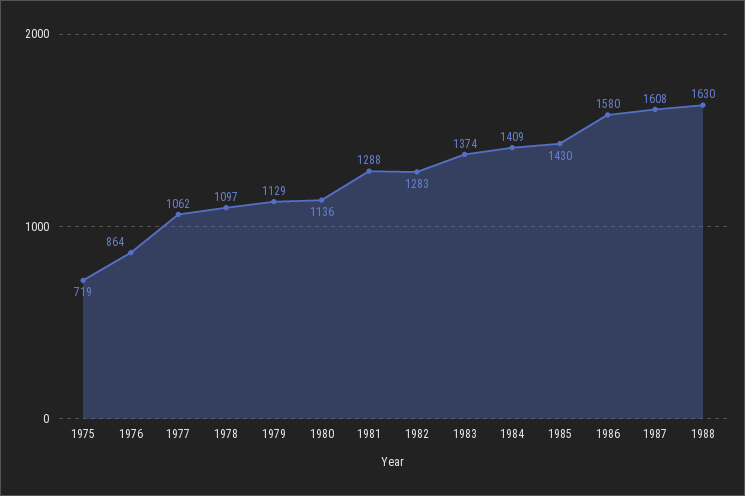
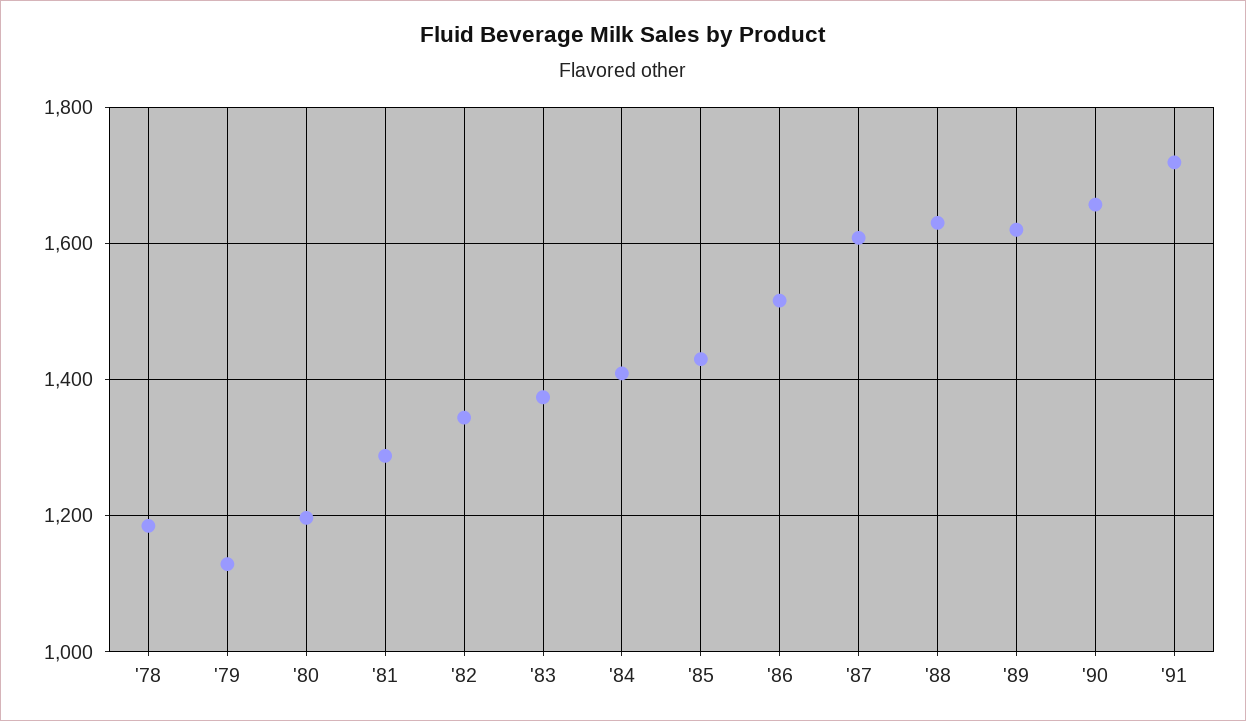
1975: 719 -> none
1976: 864 -> none
1977: 1062 -> none
1978: 1097 -> 1180
1980: 1136 -> 1200
1982: 1283 -> 1340
1986: 1580 -> 1520
'89: none -> 1620
'90: none -> 1660
'91: none -> 1720

